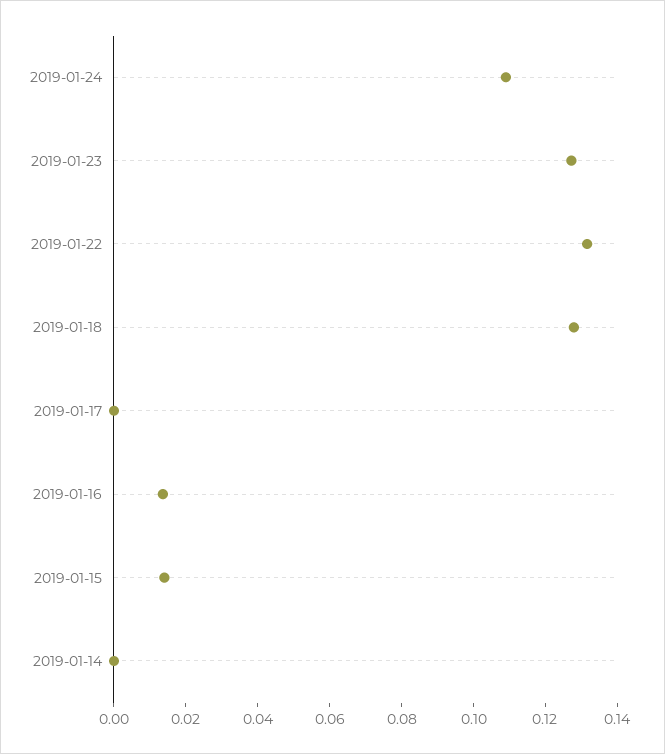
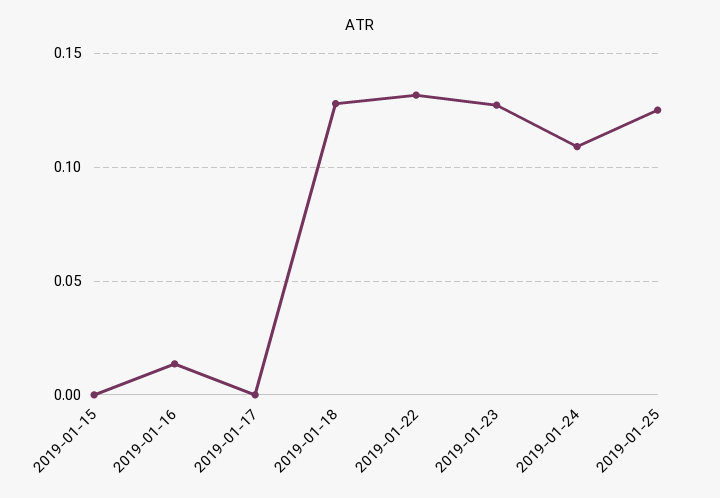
2019-01-15: 0.015 -> 0
2019-01-14: 0 -> none
2019-01-25: none -> 0.125

